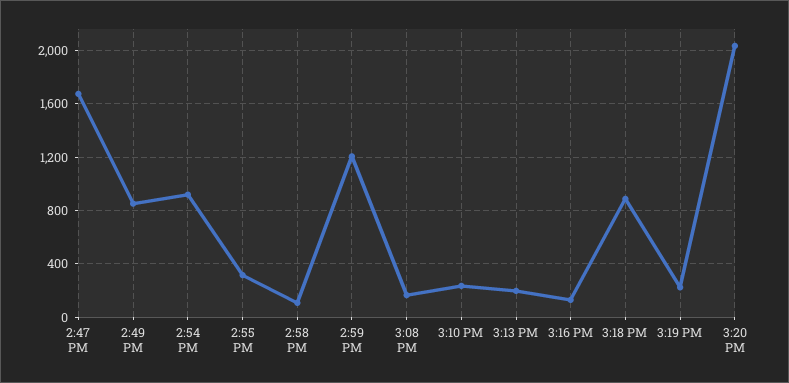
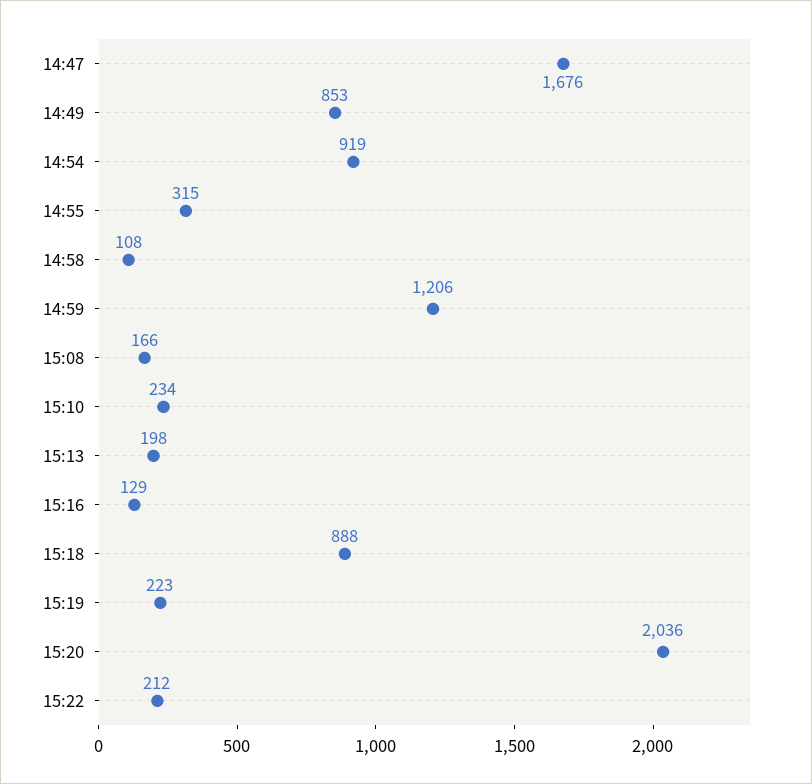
15:22: none -> 212

